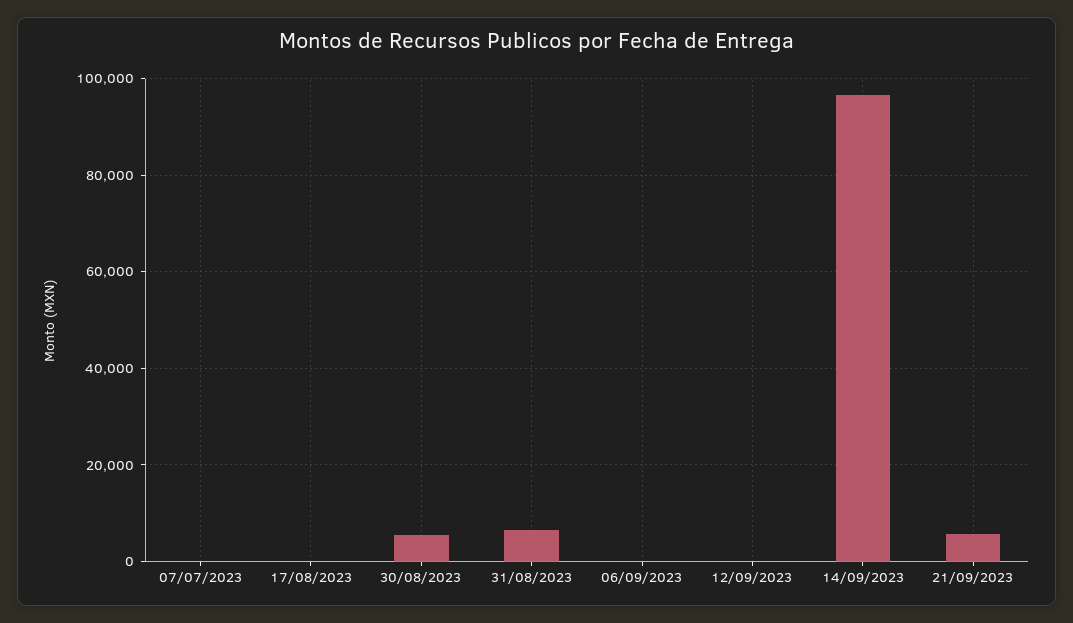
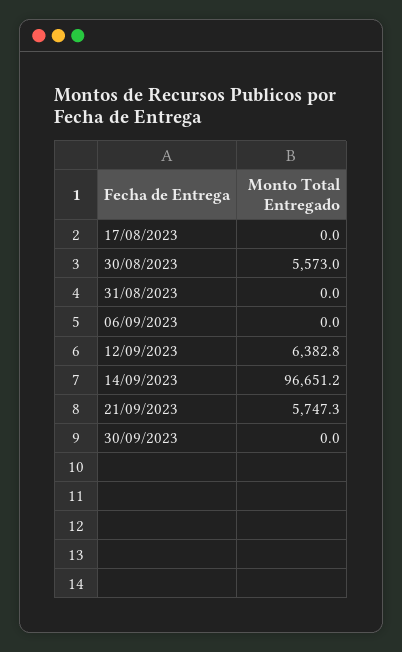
07/07/2023: 0 -> none
31/08/2023: 6000 -> 0
12/09/2023: 0 -> 6382.8
30/09/2023: none -> 0

